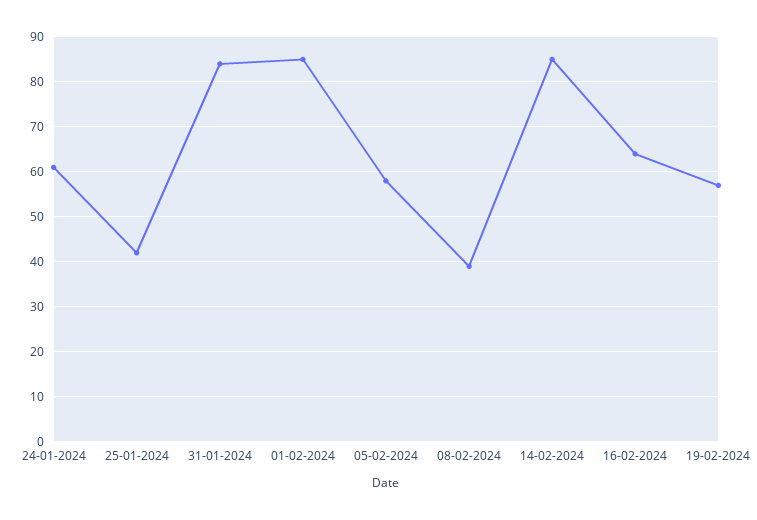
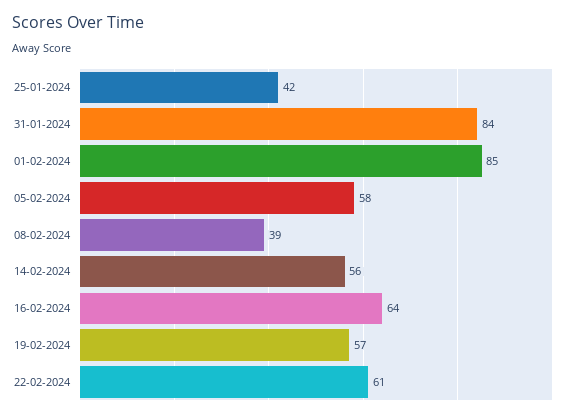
24-01-2024: 60 -> none
14-02-2024: 85 -> 56
22-02-2024: none -> 61

